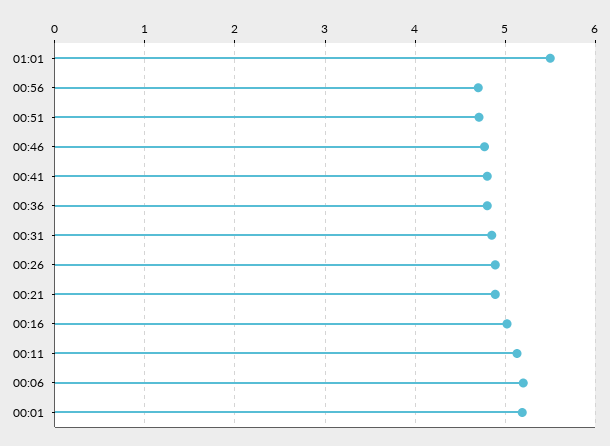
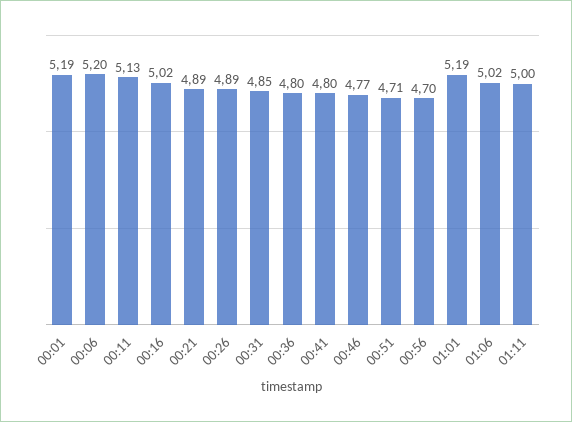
01:01: 5.5 -> 5.19
01:06: none -> 5.02
01:11: none -> 5

